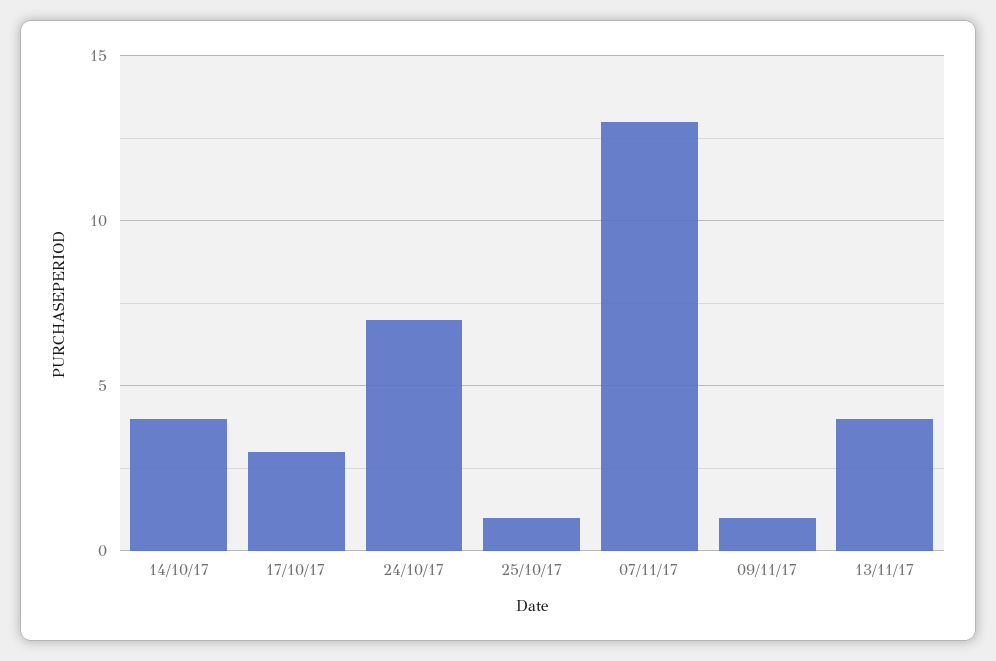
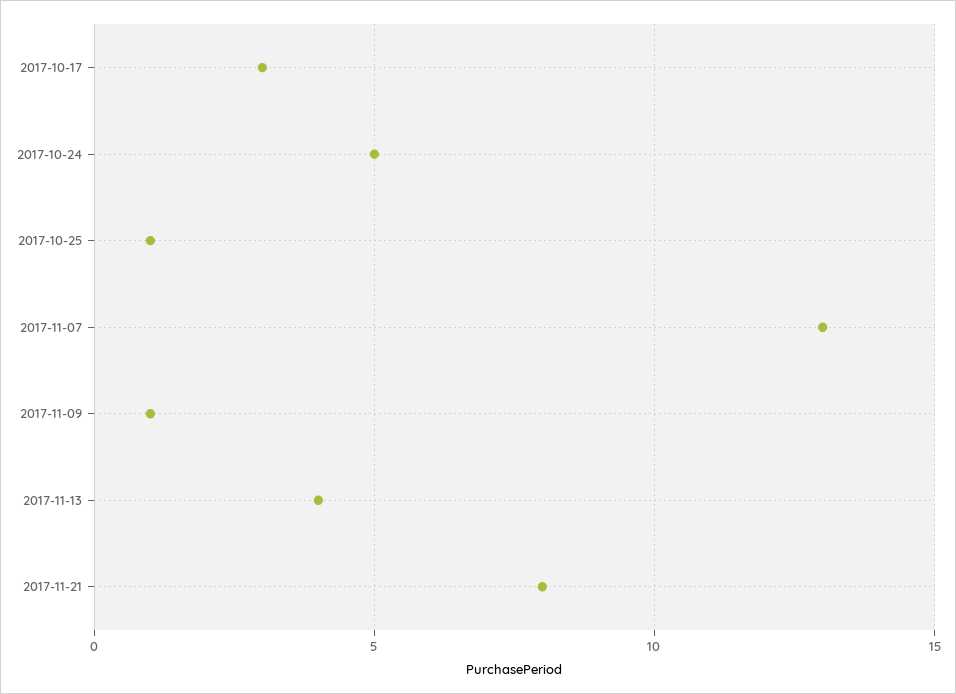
14/10/17: 4 -> none
24/10/17: 7 -> 5
2017-11-21: none -> 8

